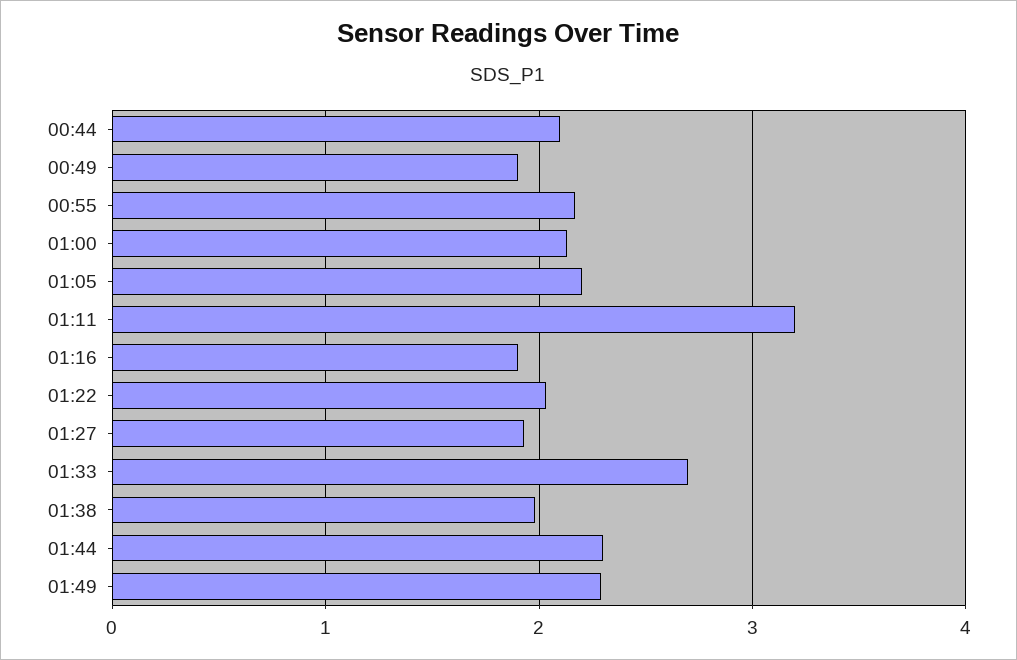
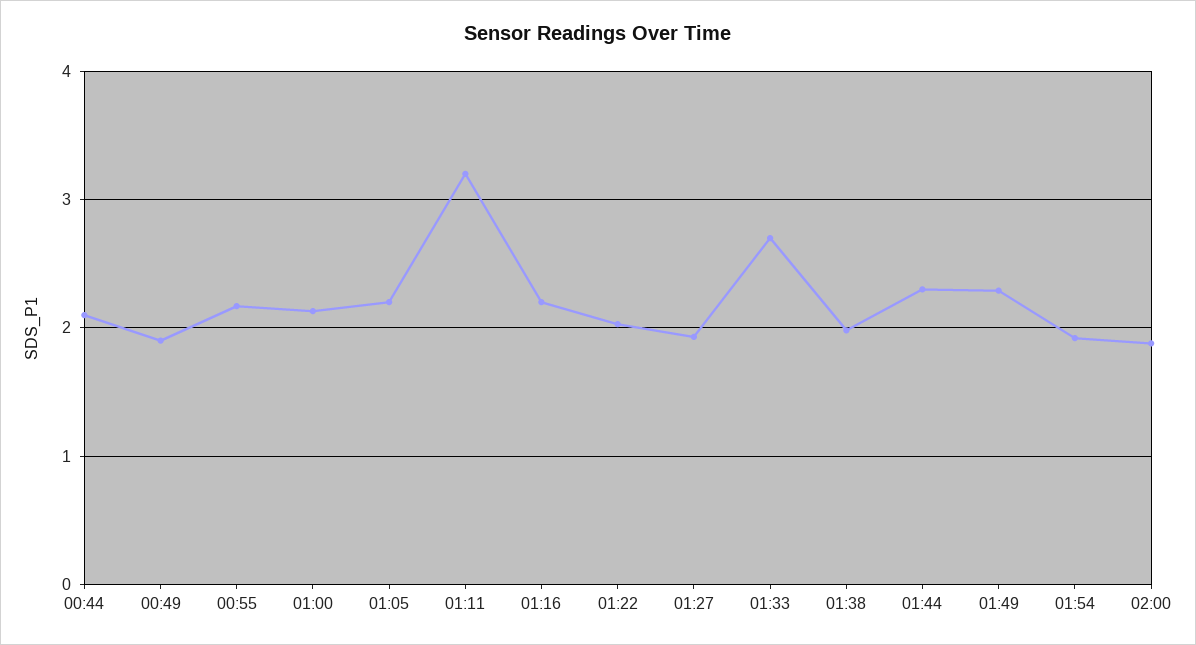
01:16: 1.9 -> 2.2
01:54: none -> 1.9
02:00: none -> 1.9

